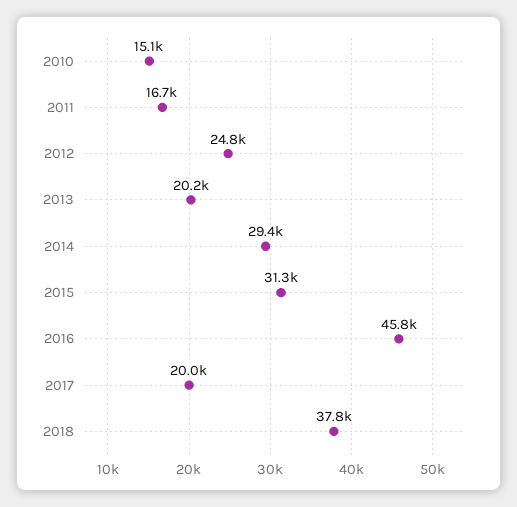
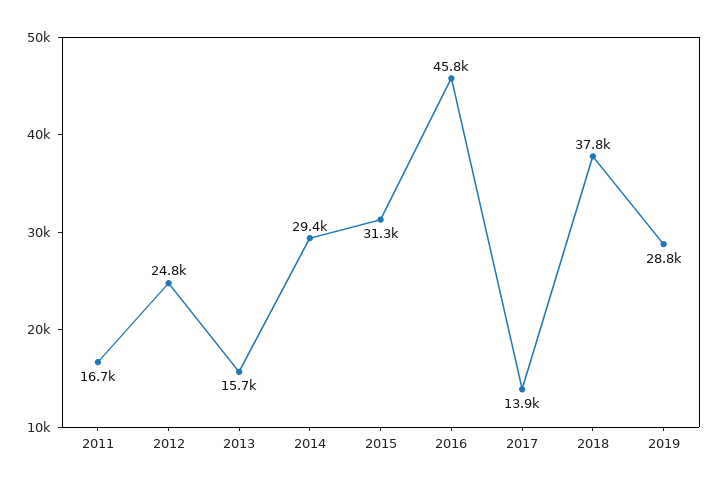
2010: 15100 -> none
2013: 20200 -> 15700
2017: 20000 -> 13900
2019: none -> 28800

